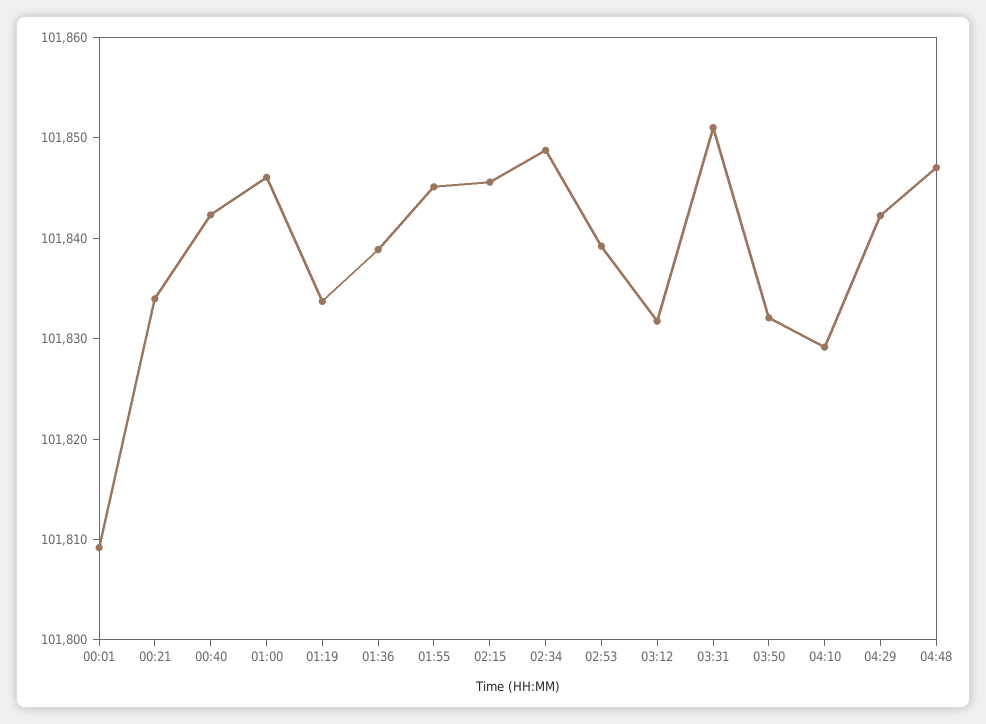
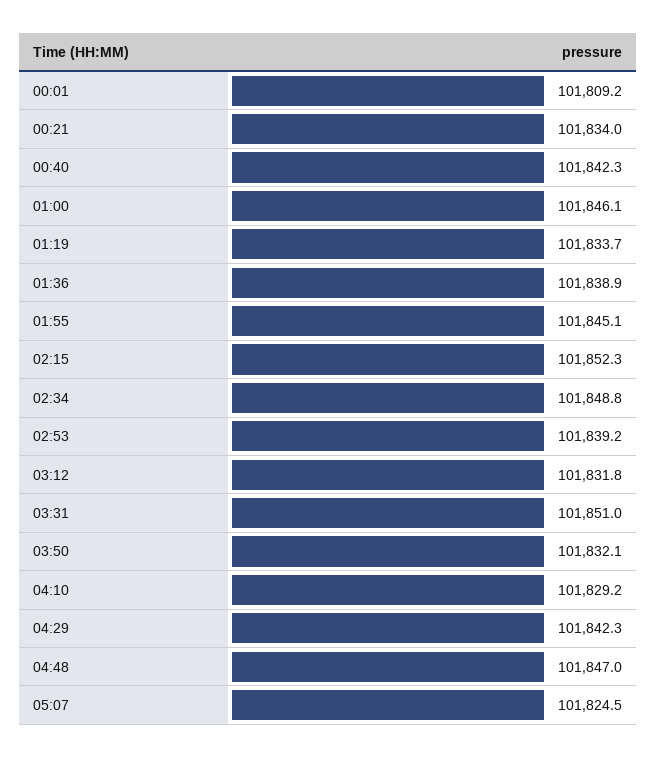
02:15: 101846 -> 101852.3
05:07: none -> 101824.5

